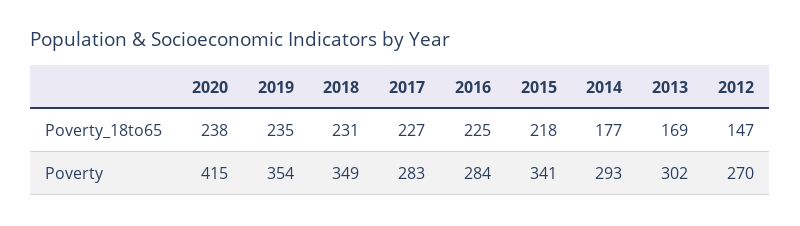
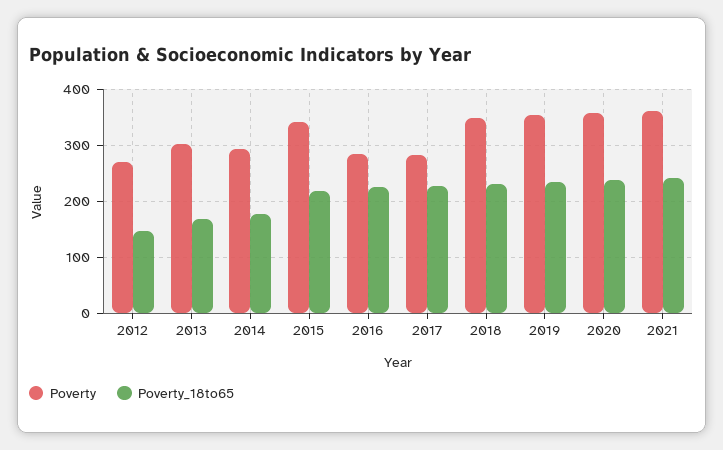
Poverty, 2020: 415 -> 360
Poverty, 2021: none -> 360
Poverty_18to65, 2021: none -> 240

